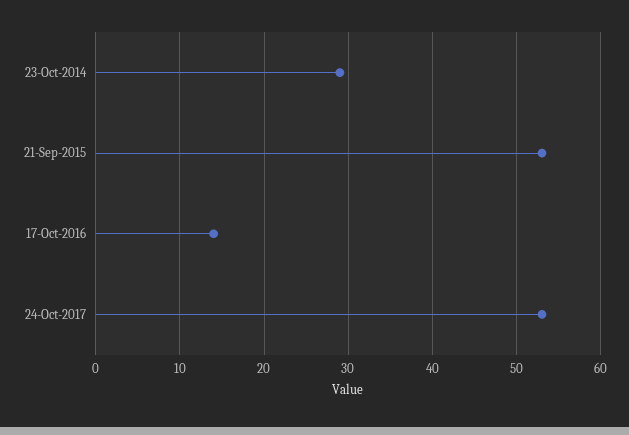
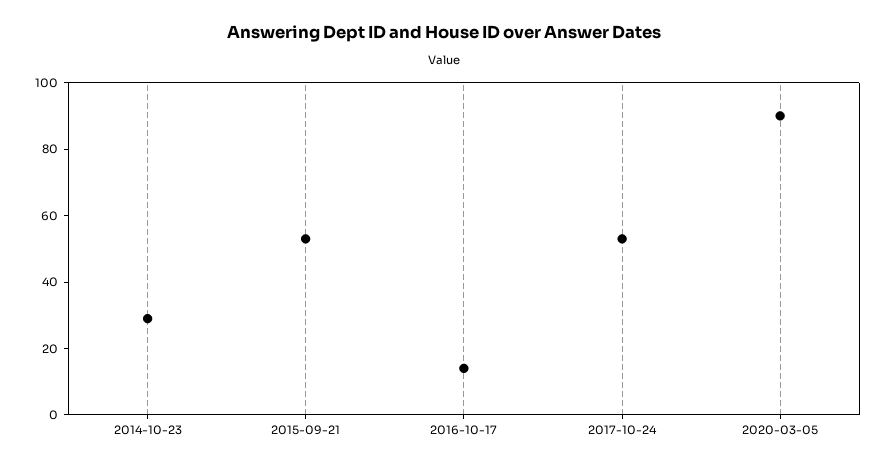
2020-03-05: none -> 90

